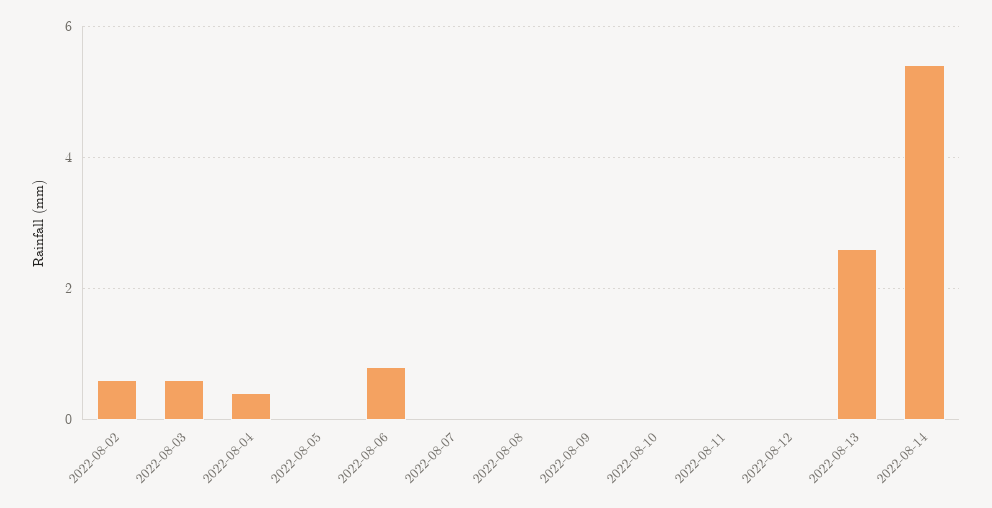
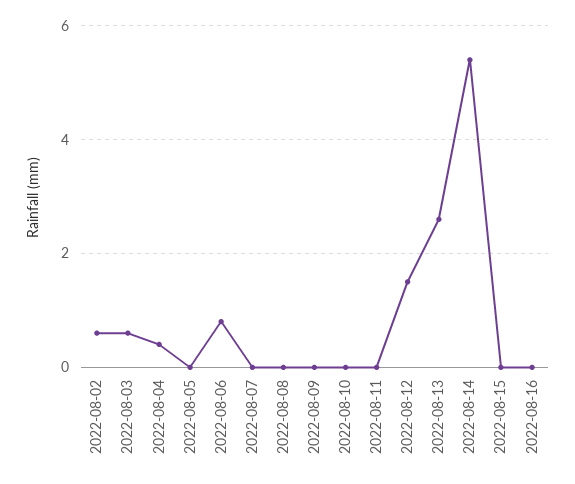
2022-08-12: 0 -> 1.5
2022-08-15: none -> 0
2022-08-16: none -> 0

